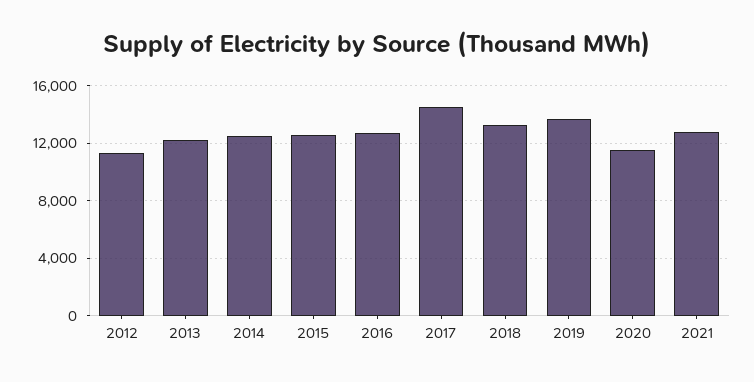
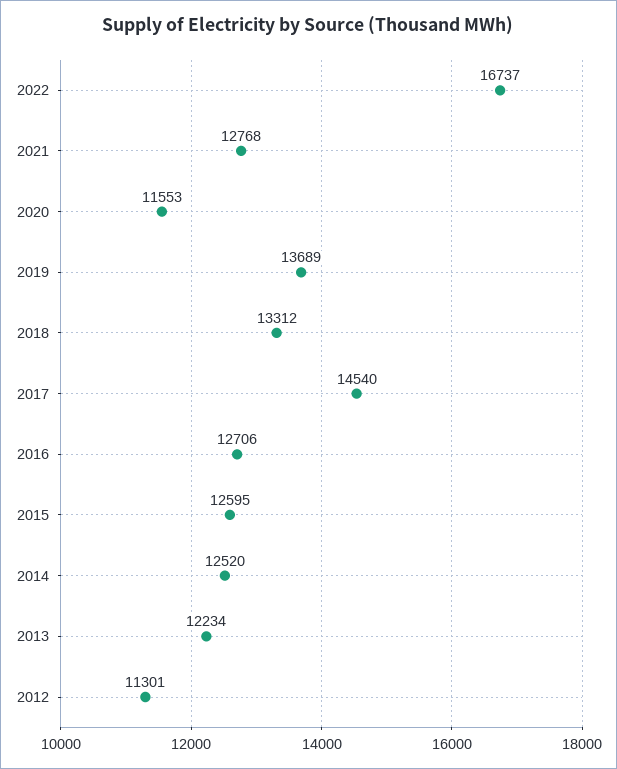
2022: none -> 16737

